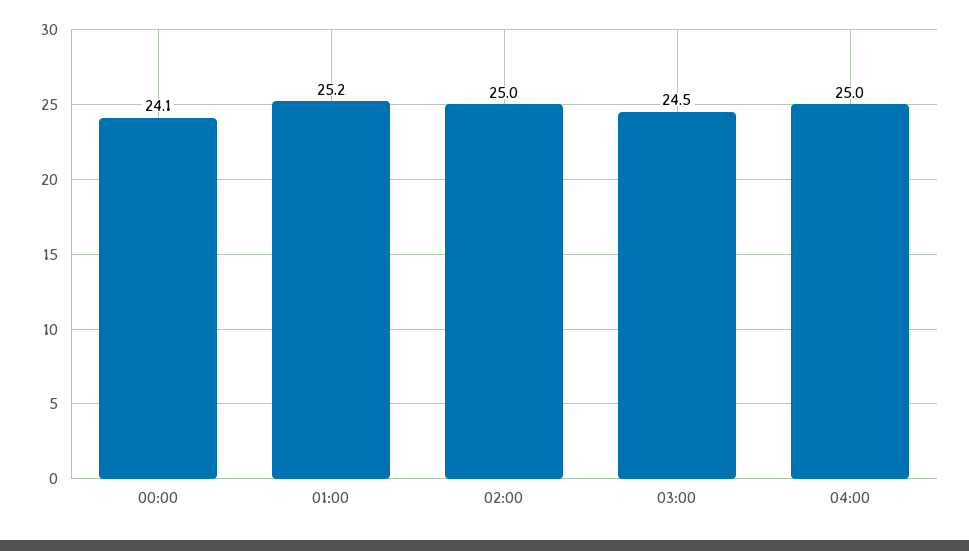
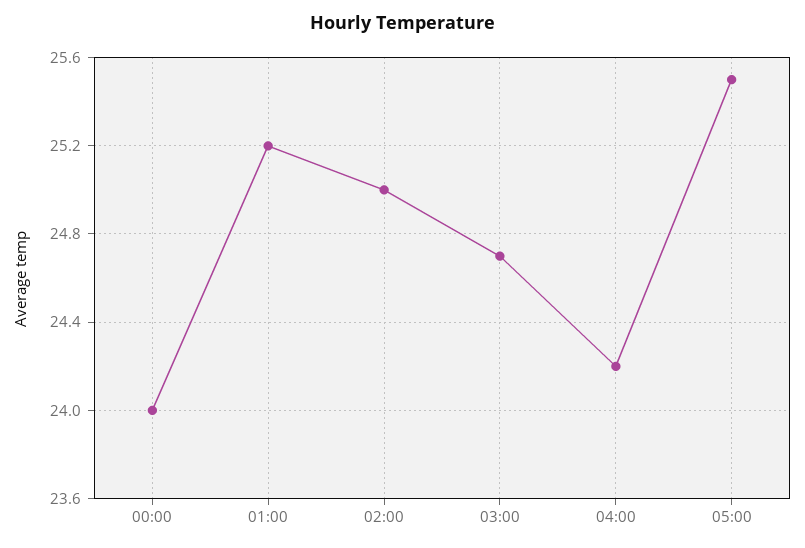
00:00: 24.1 -> 24
03:00: 24.5 -> 24.7
04:00: 25 -> 24.2
05:00: none -> 25.5

